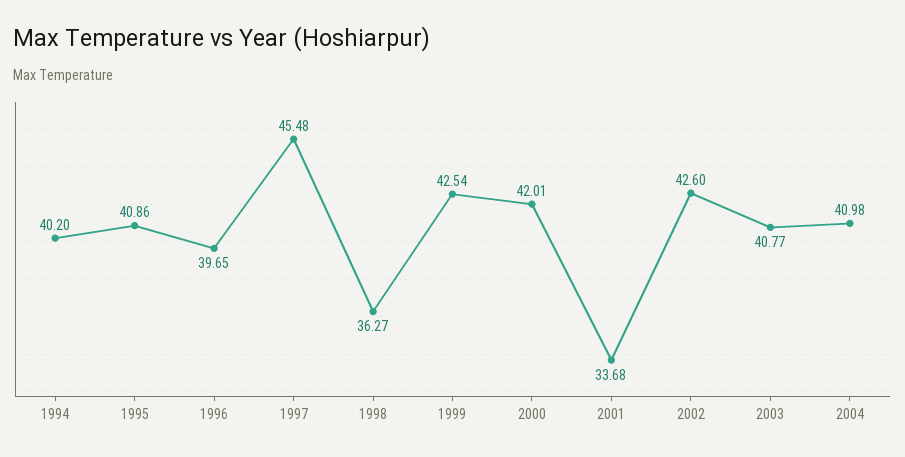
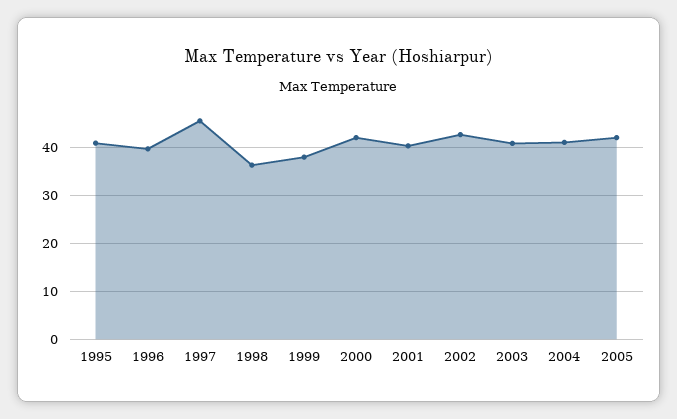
1994: 40.2 -> none
1999: 42.54 -> 38
2001: 33.68 -> 40
2005: none -> 42

